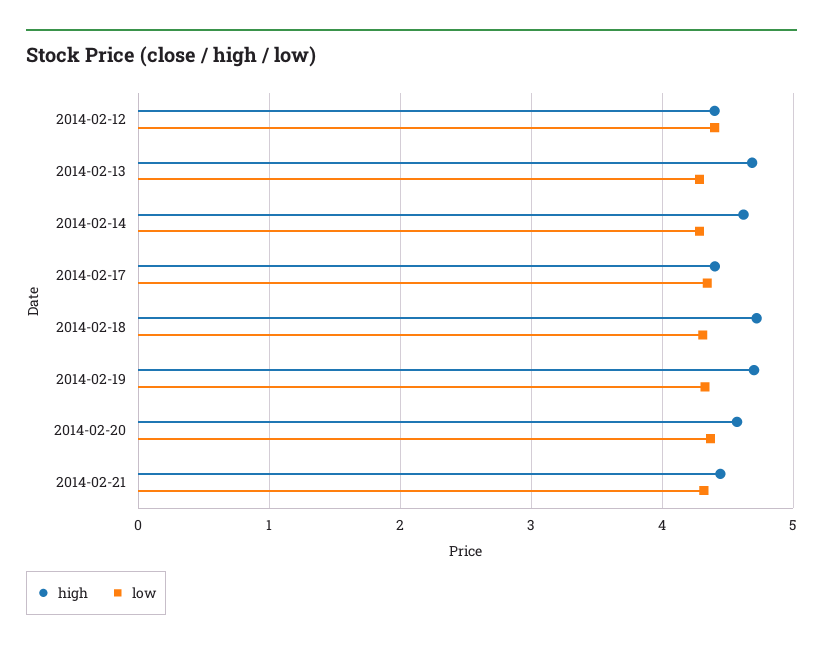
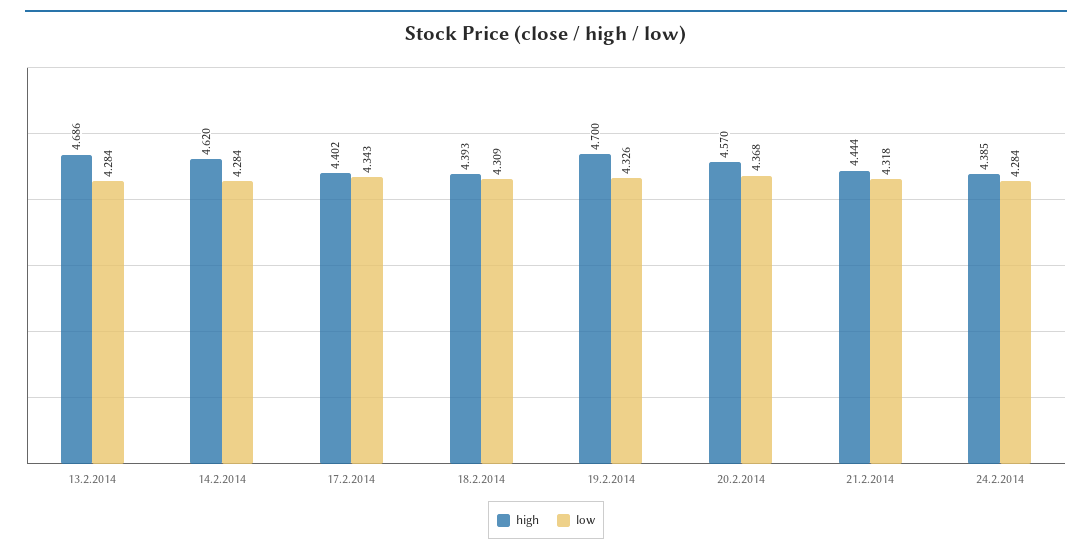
high, 2014-02-12: 4.4 -> none
low, 2014-02-12: 4.4 -> none
high, 2014-02-18: 4.7 -> 4.393
high, 24.2.2014: none -> 4.385
low, 24.2.2014: none -> 4.284

